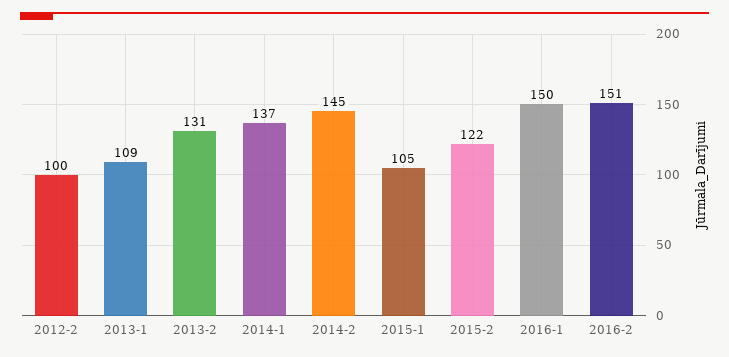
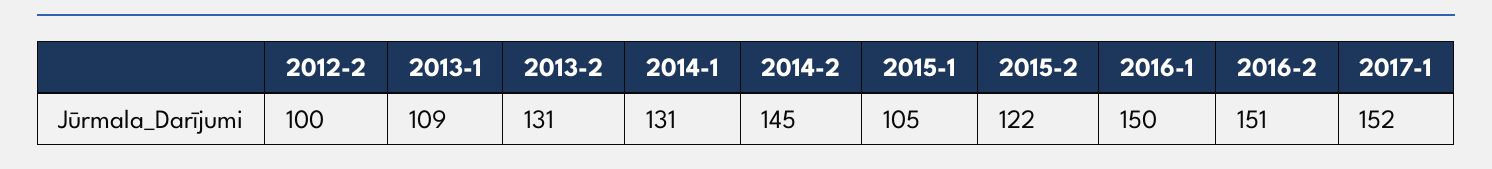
2014-1: 137 -> 131
2017-1: none -> 152

